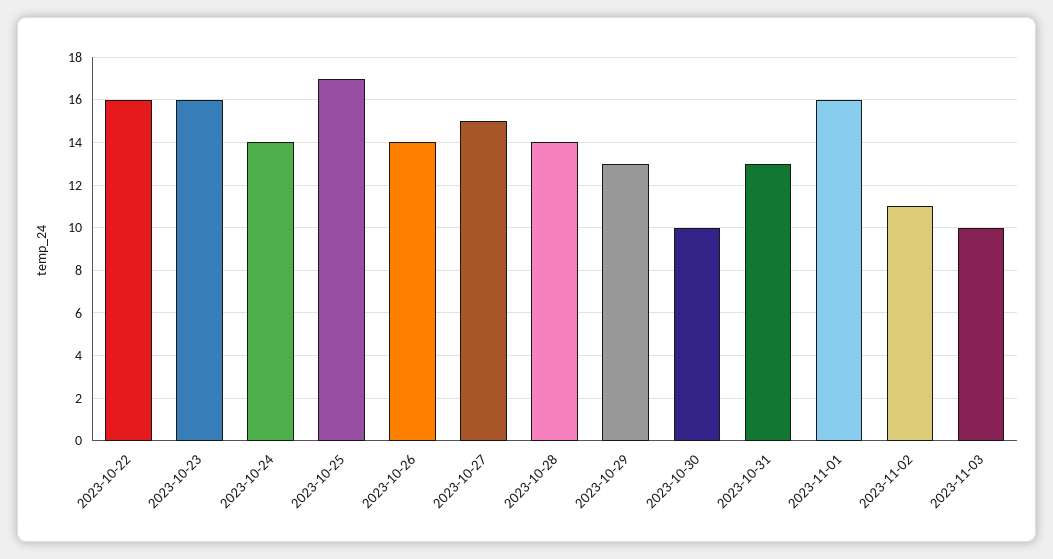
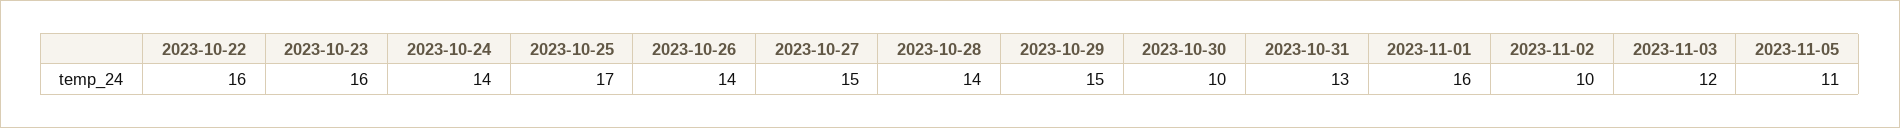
2023-10-29: 13 -> 15
2023-11-02: 11 -> 10
2023-11-03: 10 -> 12
2023-11-05: none -> 11

